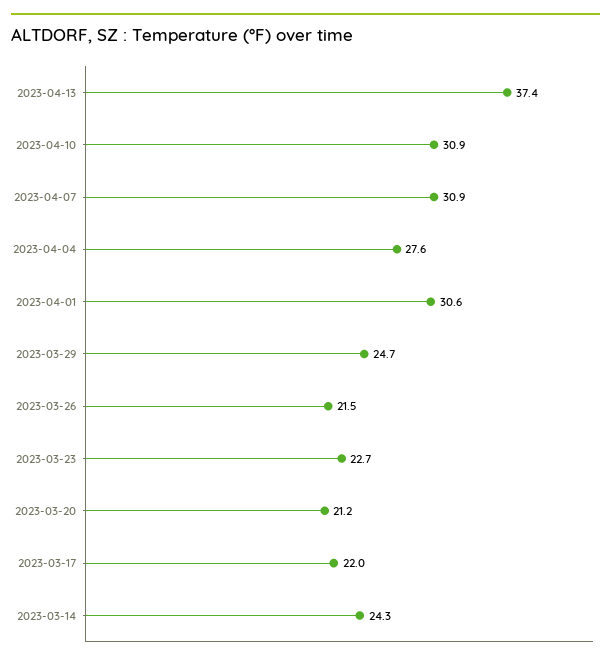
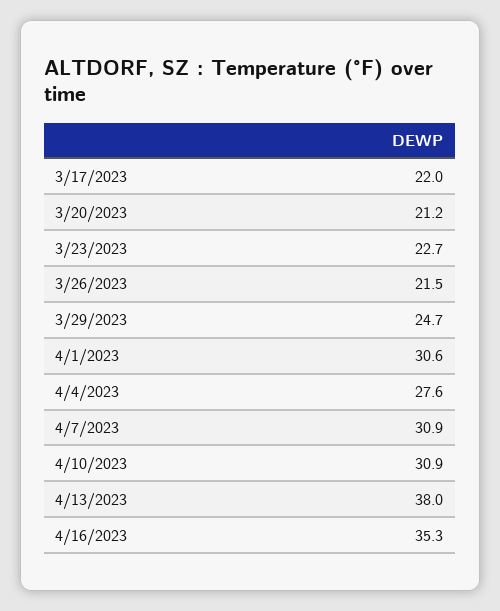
2023-04-13: 37.4 -> 38
2023-03-14: 24.3 -> none
4/16/2023: none -> 35.3

